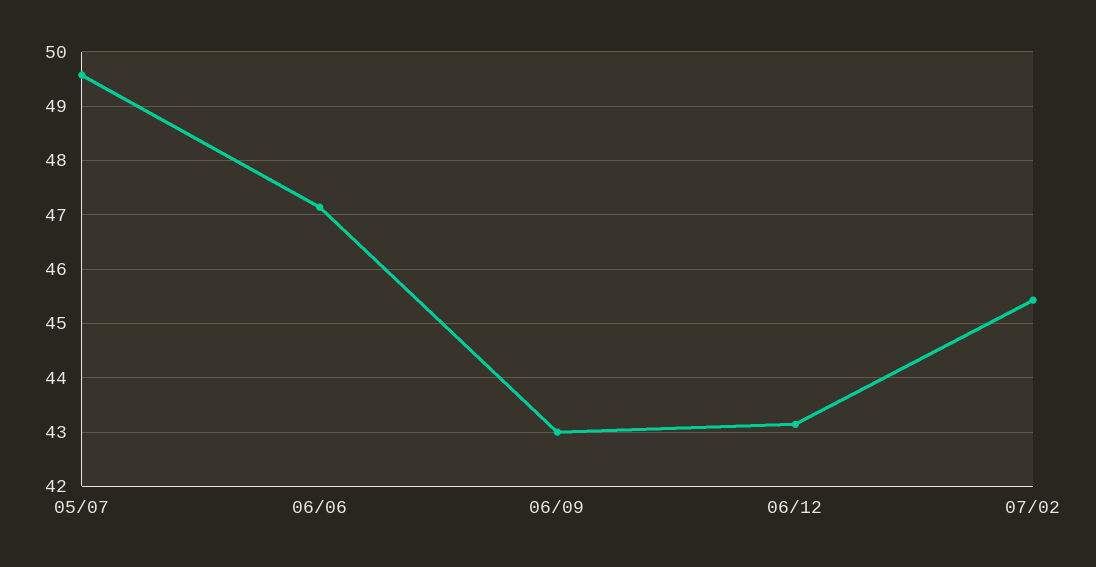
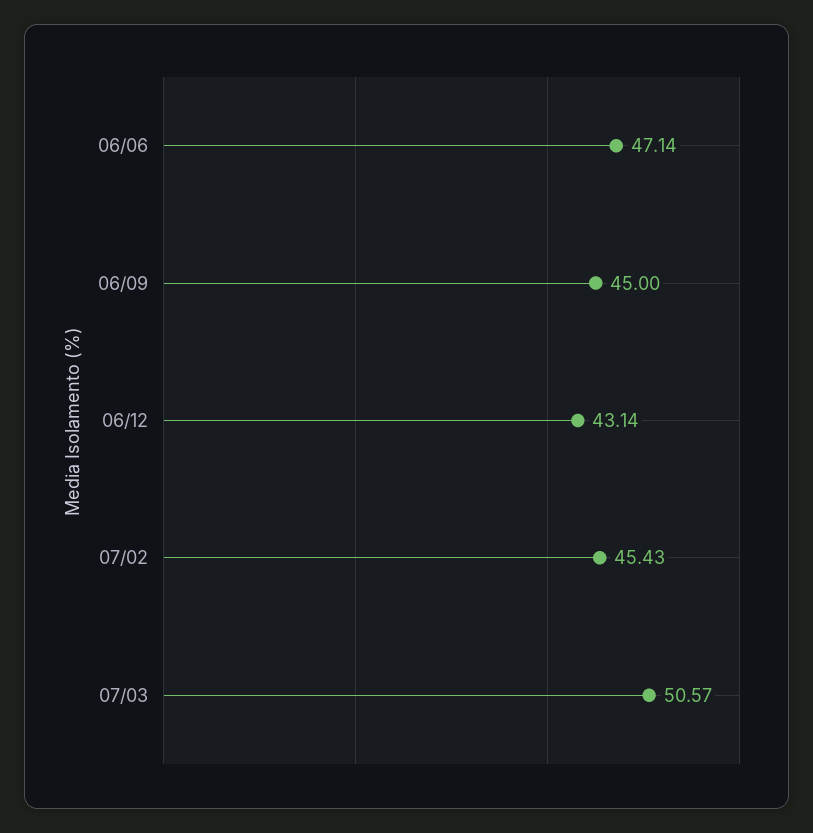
05/07: 49.6 -> none
06/09: 43 -> 45
07/03: none -> 50.57

